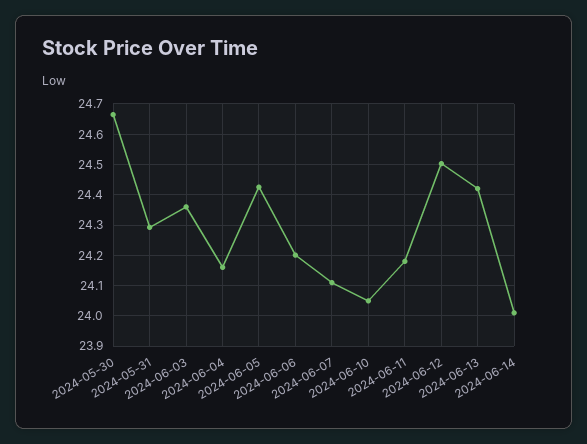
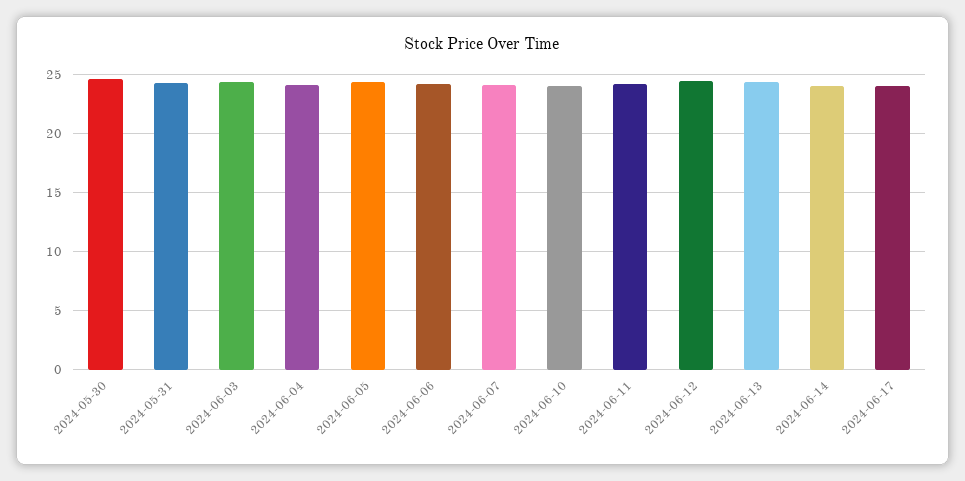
2024-06-17: none -> 24

